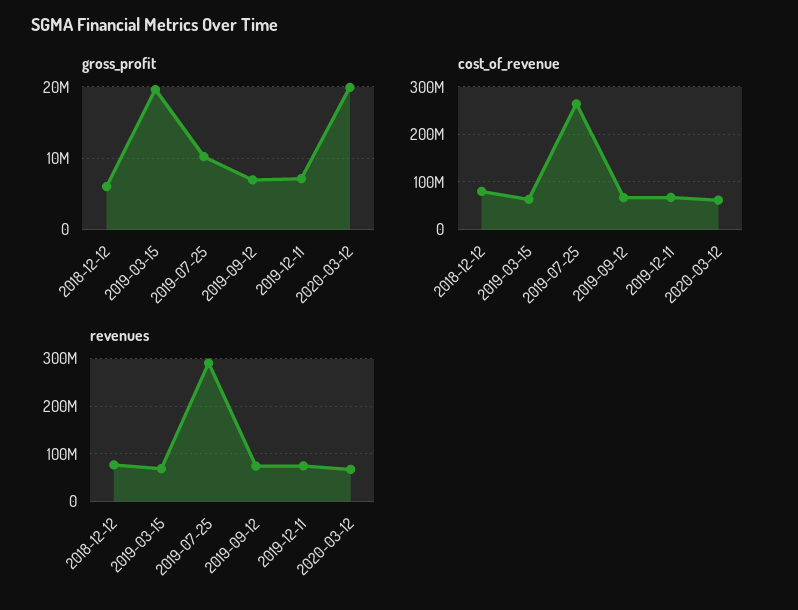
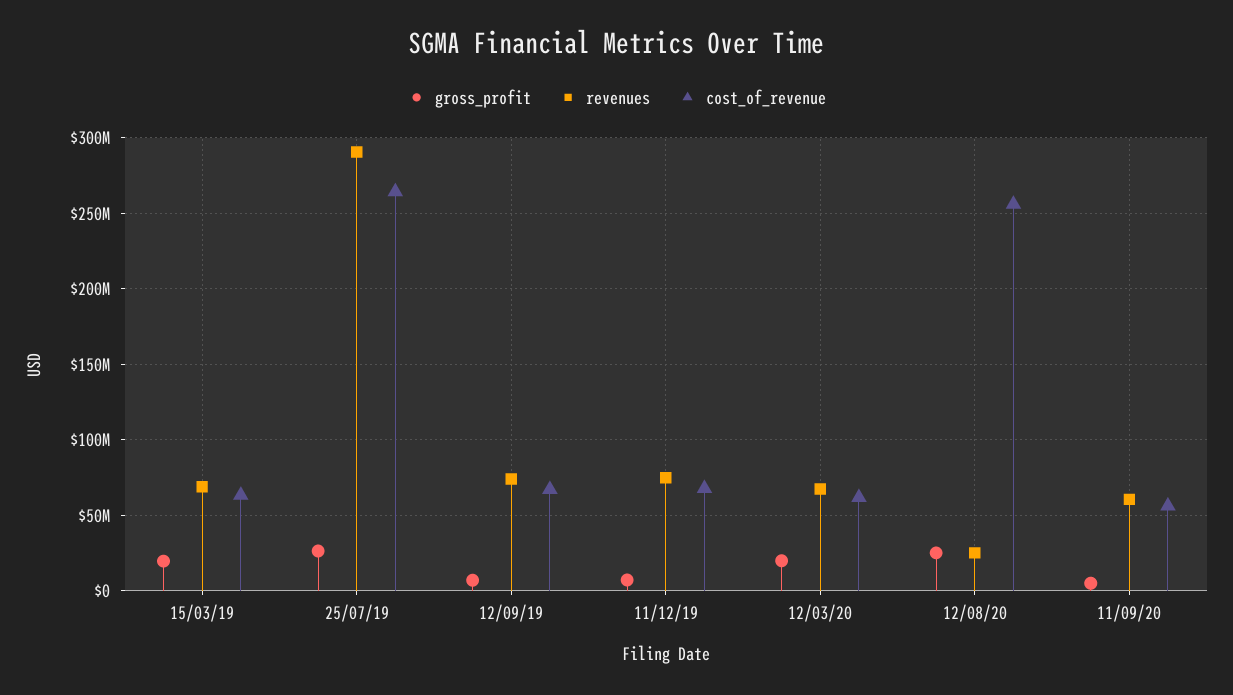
gross_profit, 2018-12-12: 6000000 -> none
gross_profit, 2019-07-25: 10000000 -> 25000000
cost_of_revenue, 2018-12-12: 80000000 -> none
revenues, 2018-12-12: 80000000 -> none
gross_profit, 12/08/20: none -> 25000000
revenues, 12/08/20: none -> 25000000
cost_of_revenue, 12/08/20: none -> 255000000
gross_profit, 11/09/20: none -> 5000000
revenues, 11/09/20: none -> 60000000
cost_of_revenue, 11/09/20: none -> 55000000

